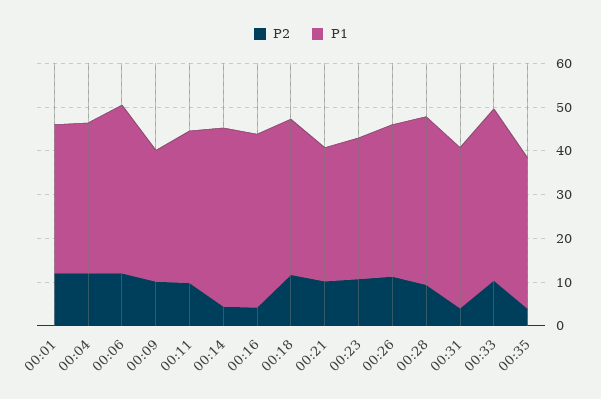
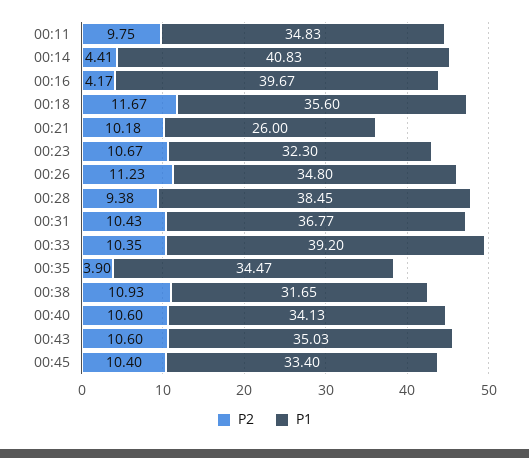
P2, 00:01: 12 -> none
P1, 00:01: 34 -> none
P2, 00:04: 12 -> none
P1, 00:04: 34 -> none
P2, 00:06: 12 -> none
P1, 00:06: 38 -> none
P2, 00:09: 10 -> none
P1, 00:09: 30 -> none
P1, 00:21: 30 -> 26
P2, 00:31: 4 -> 10.43
P2, 00:38: none -> 10.93
P1, 00:38: none -> 31.65
P2, 00:40: none -> 10.6
P1, 00:40: none -> 34.13
P2, 00:43: none -> 10.6
P1, 00:43: none -> 35.03
P2, 00:45: none -> 10.4
P1, 00:45: none -> 33.4

